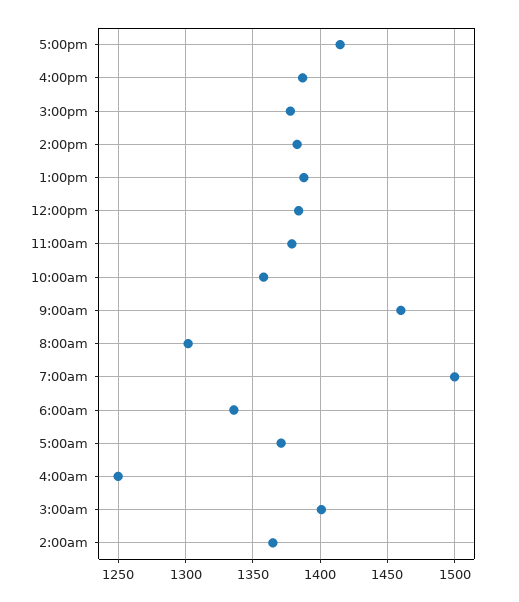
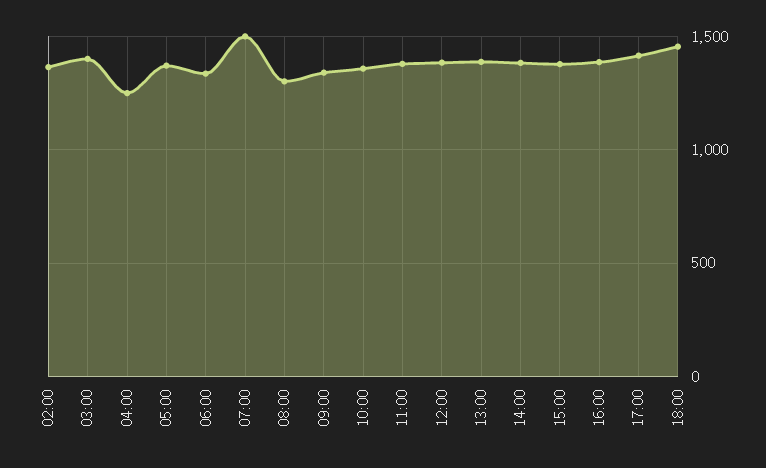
9:00am: 1460 -> 1350
18:00: none -> 1450

